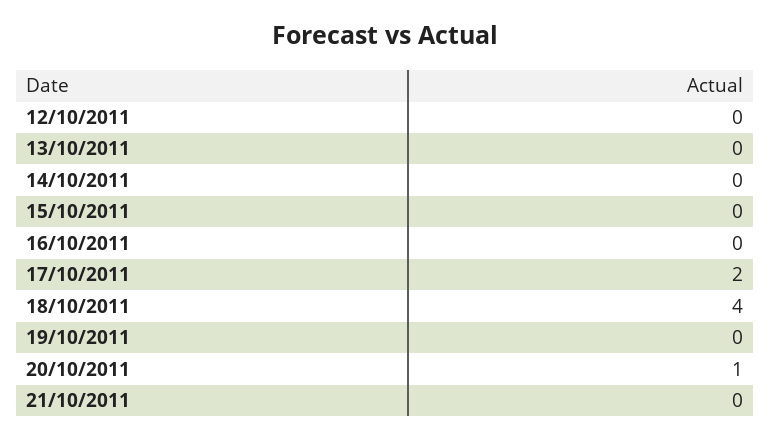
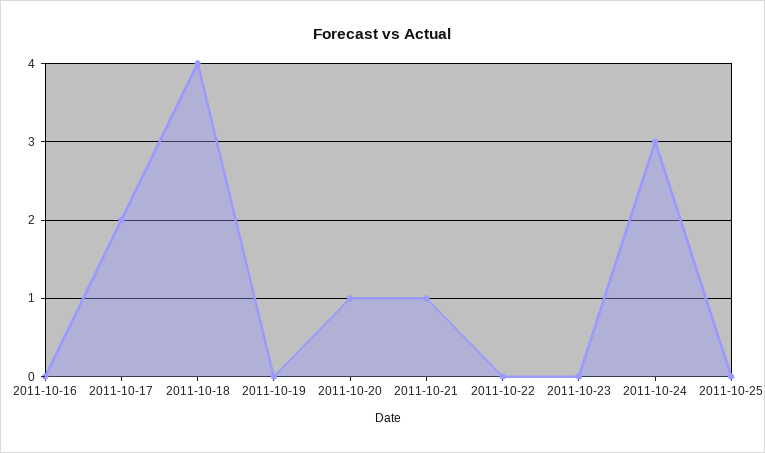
12/10/2011: 0 -> none
13/10/2011: 0 -> none
14/10/2011: 0 -> none
15/10/2011: 0 -> none
21/10/2011: 0 -> 1
2011-10-22: none -> 0
2011-10-23: none -> 0
2011-10-24: none -> 3
2011-10-25: none -> 0

